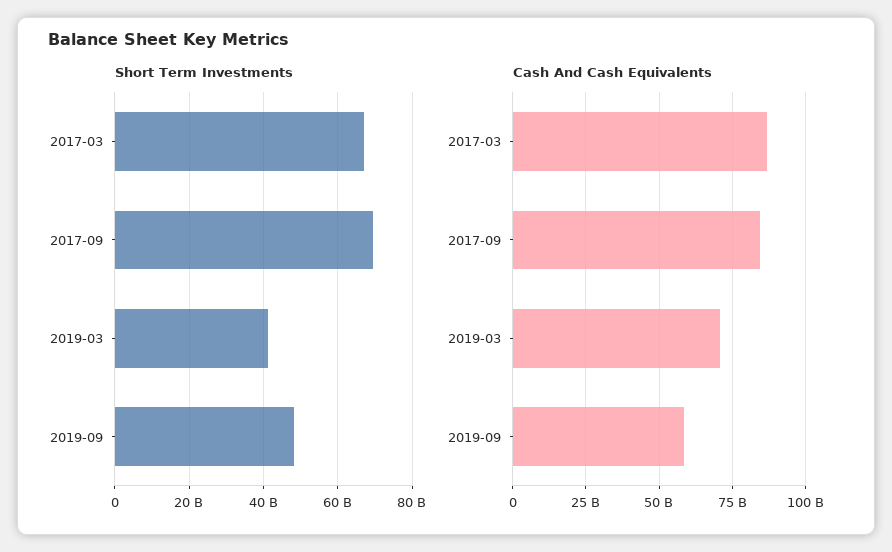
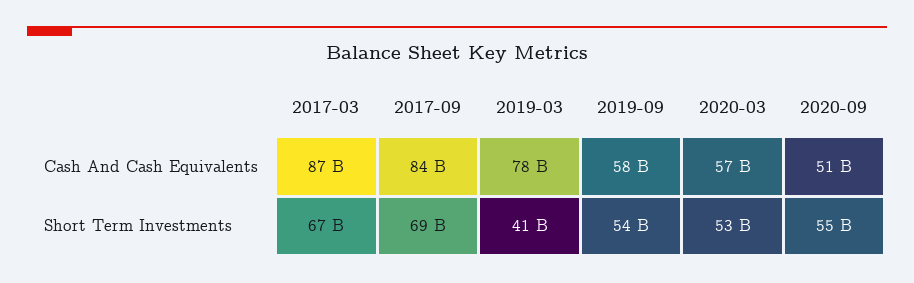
Short Term Investments, 2019-09: 48000000000 -> 54000000000
Cash And Cash Equivalents, 2019-03: 70000000000 -> 78000000000
Cash And Cash Equivalents, 2020-03: none -> 57000000000
Cash And Cash Equivalents, 2020-09: none -> 51000000000
Short Term Investments, 2020-03: none -> 53000000000
Short Term Investments, 2020-09: none -> 55000000000

